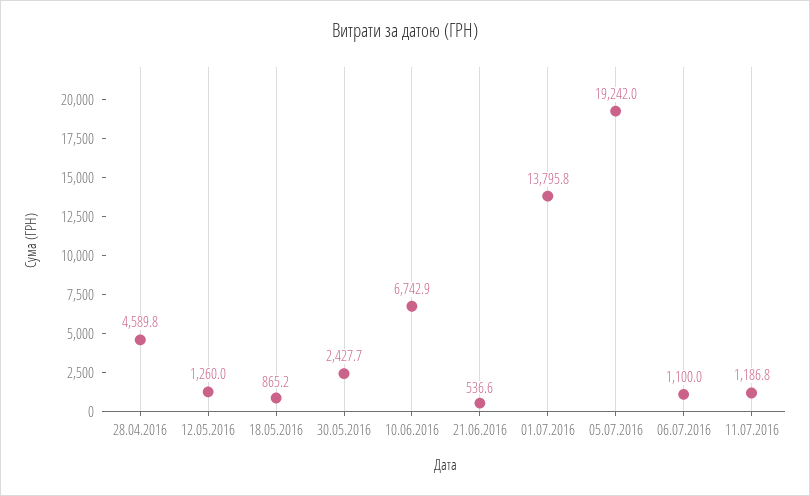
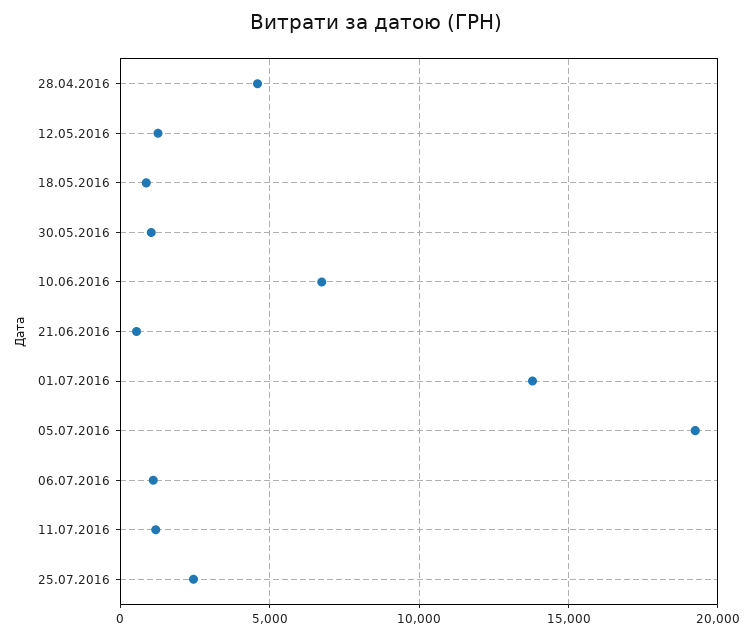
30.05.2016: 2427.7 -> 1000
25.07.2016: none -> 2500

